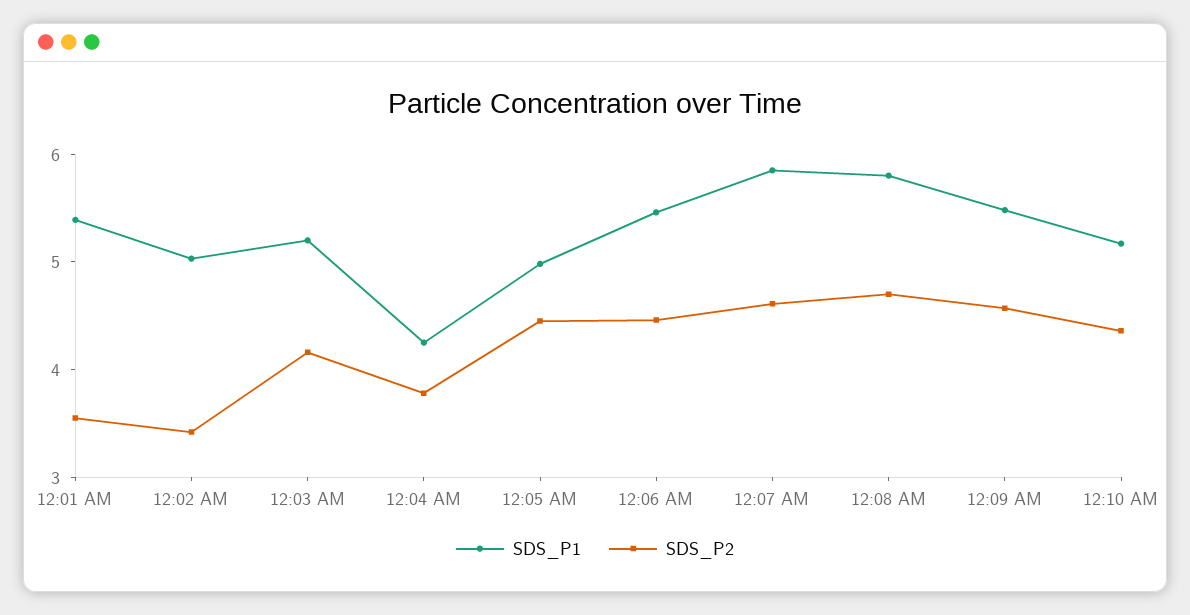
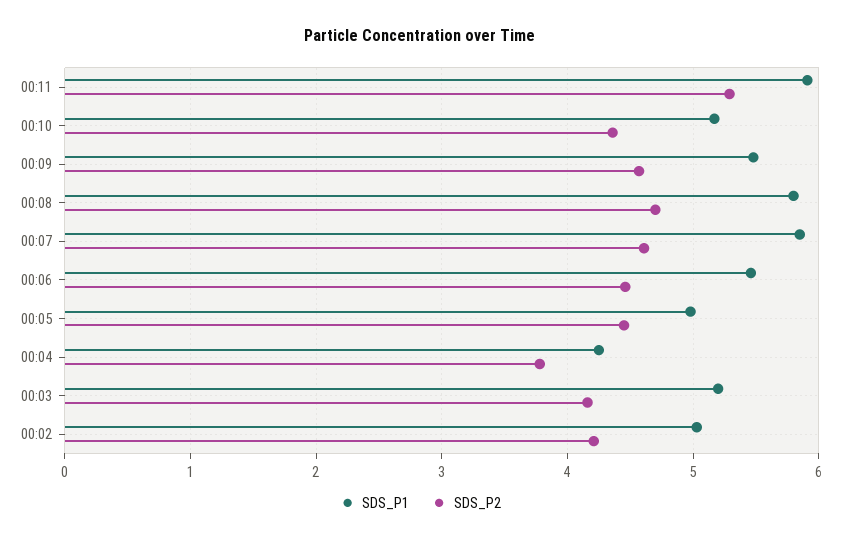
SDS_P1, 12:01 AM: 5.4 -> none
SDS_P2, 12:01 AM: 3.6 -> none
SDS_P2, 12:02 AM: 3.4 -> 4.2
SDS_P1, 00:11: none -> 5.9
SDS_P2, 00:11: none -> 5.3

